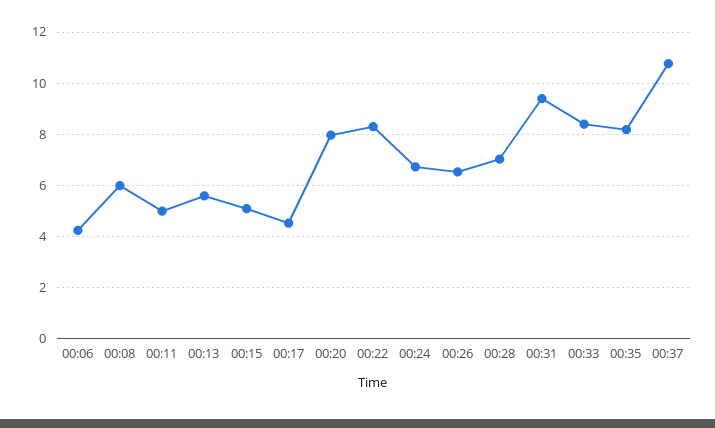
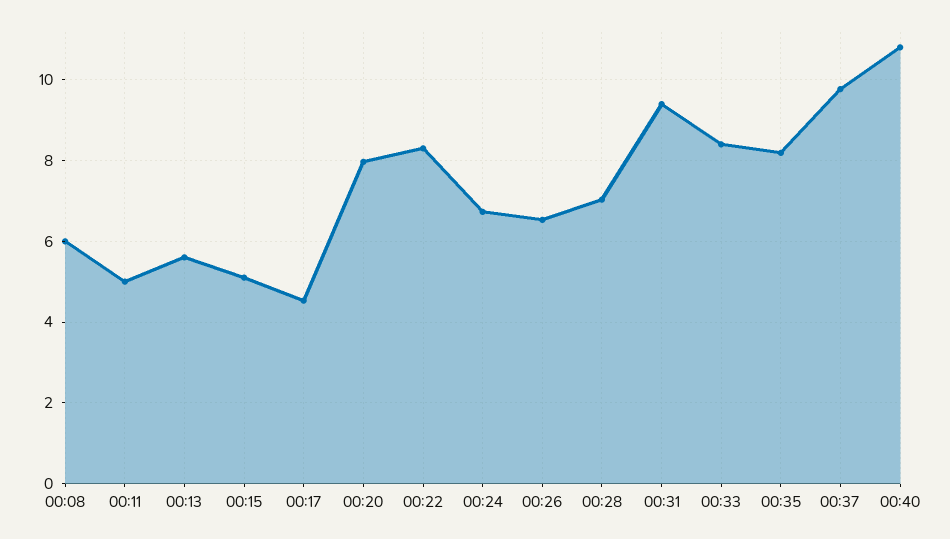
00:06: 4.25 -> none
00:37: 10.75 -> 9.8
00:40: none -> 10.8

